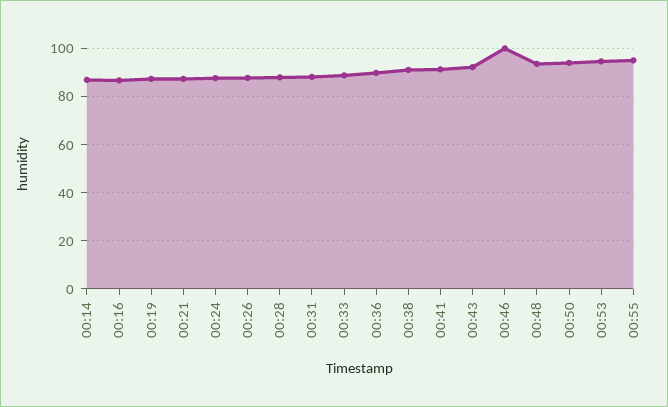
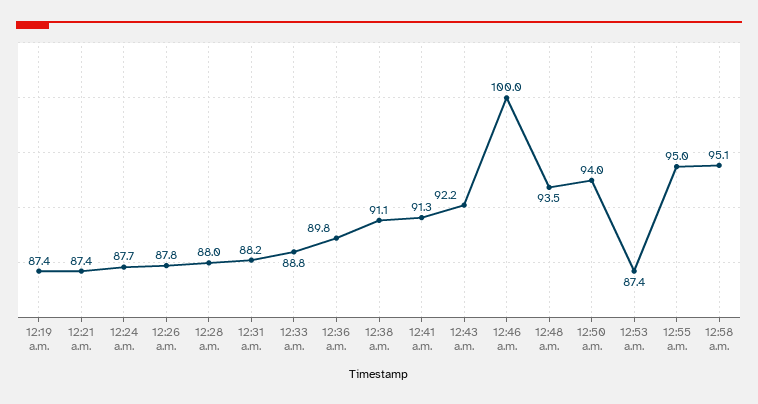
00:14: 87.5 -> none
00:16: 87.5 -> none
00:53: 95 -> 87.4
12:58 a.m.: none -> 95.1

